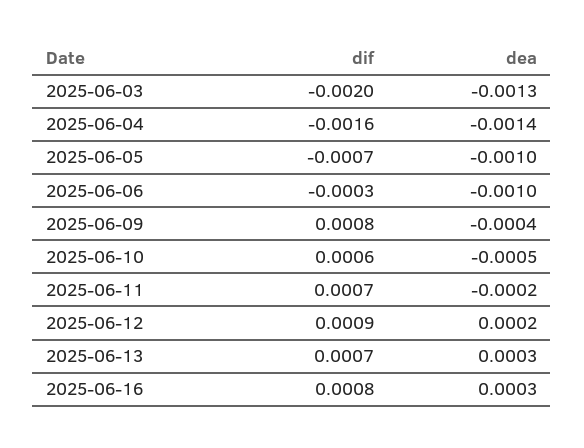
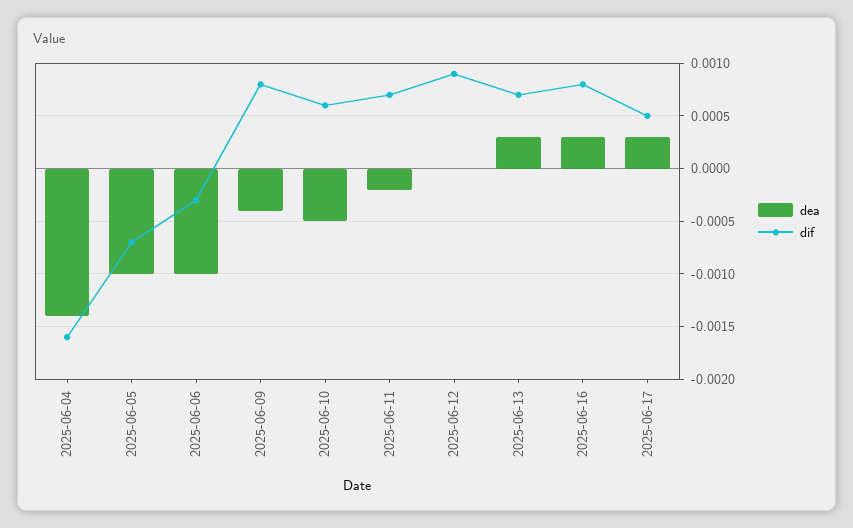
dif, 2025-06-03: -0.002 -> none
dea, 2025-06-03: -0.0013 -> none
dea, 2025-06-12: 0.0002 -> 0
dea, 2025-06-17: none -> 0.0003
dif, 2025-06-17: none -> 0.0005

